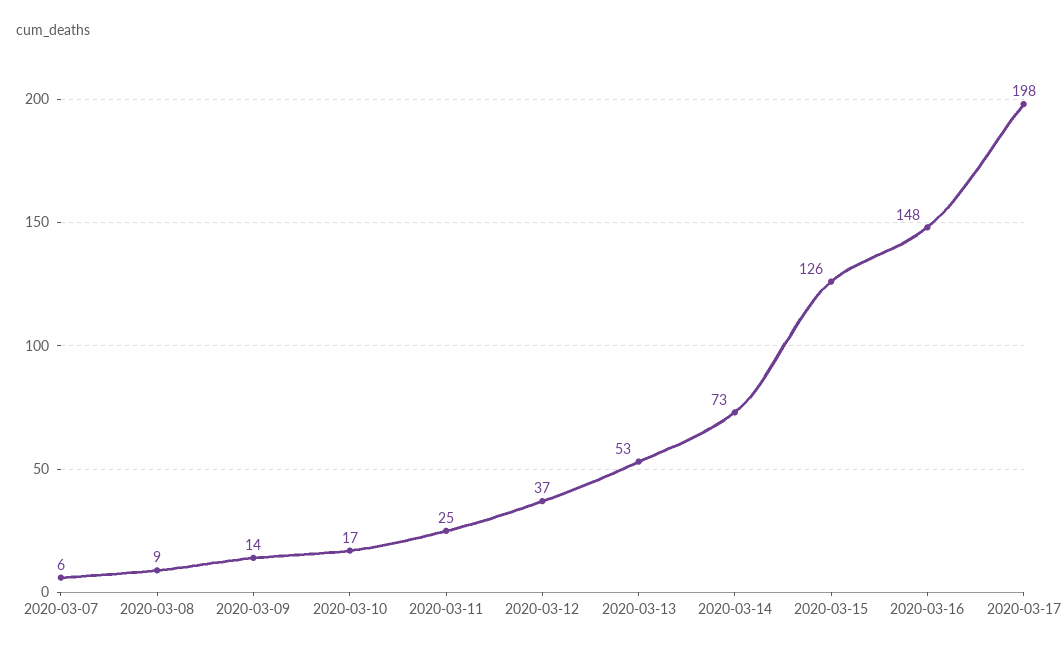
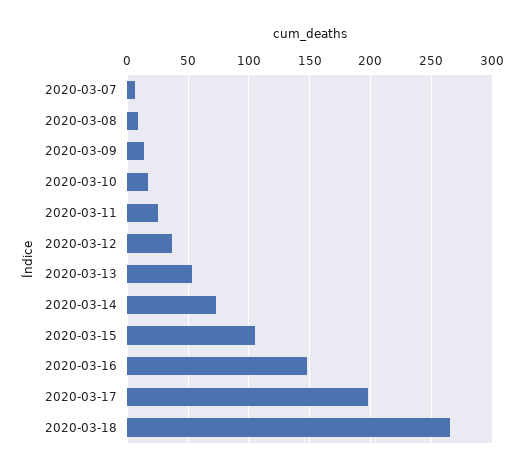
2020-03-15: 126 -> 105
2020-03-18: none -> 265

